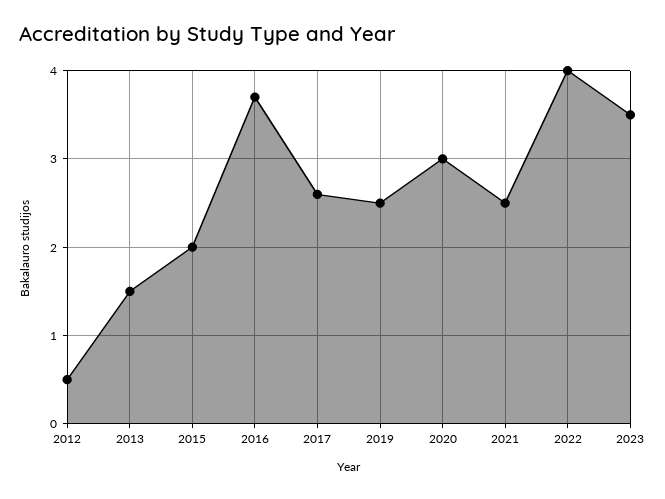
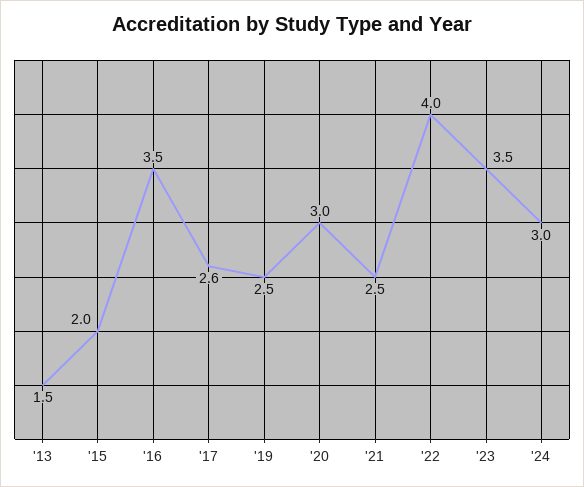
2012: 0.5 -> none
2016: 3.7 -> 3.5
'24: none -> 3

